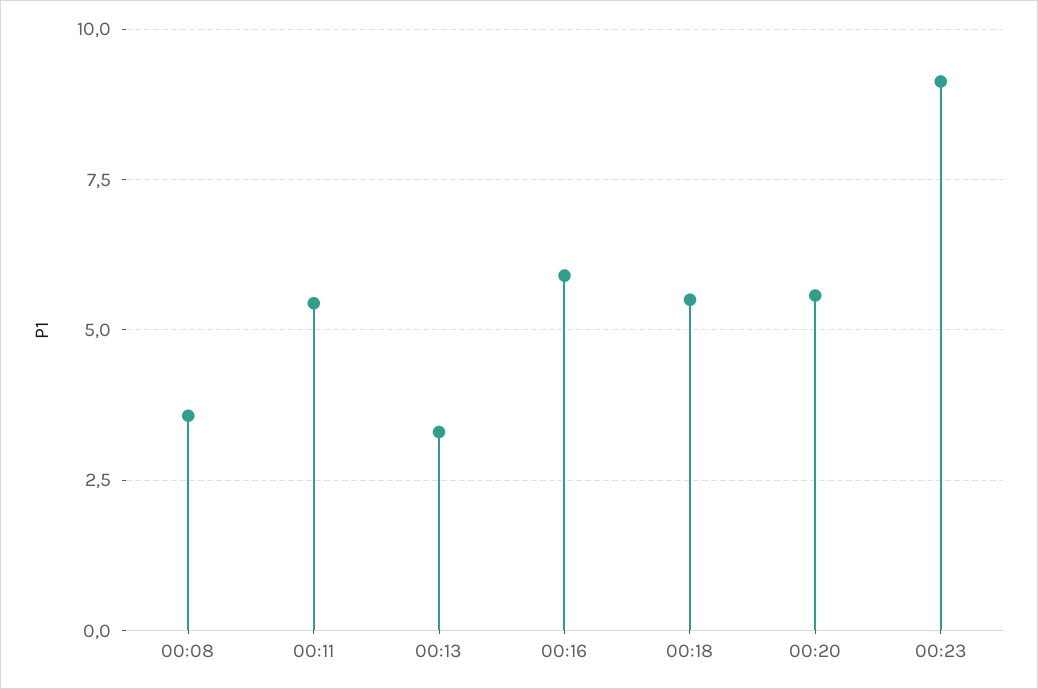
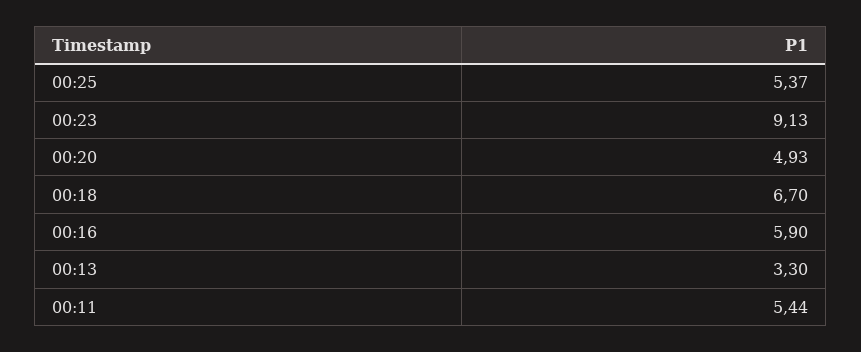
00:08: 3.5 -> none
00:18: 5.5 -> 6.7
00:20: 5.5 -> 4.93
00:25: none -> 5.37

